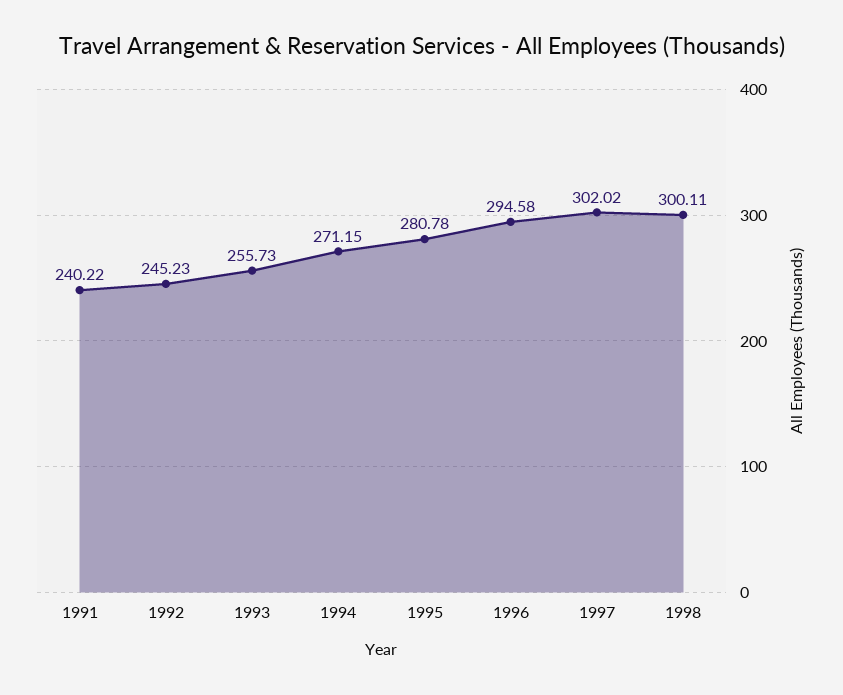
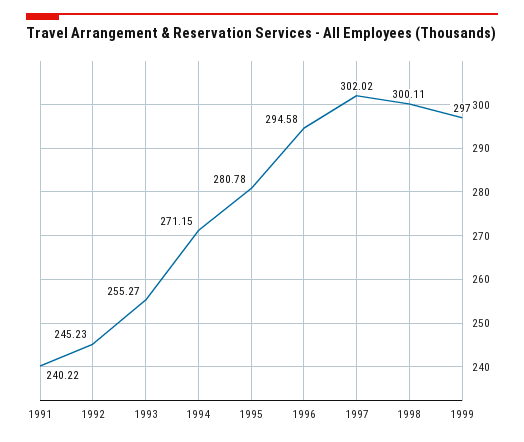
1993: 255.73 -> 255.27
1999: none -> 297

